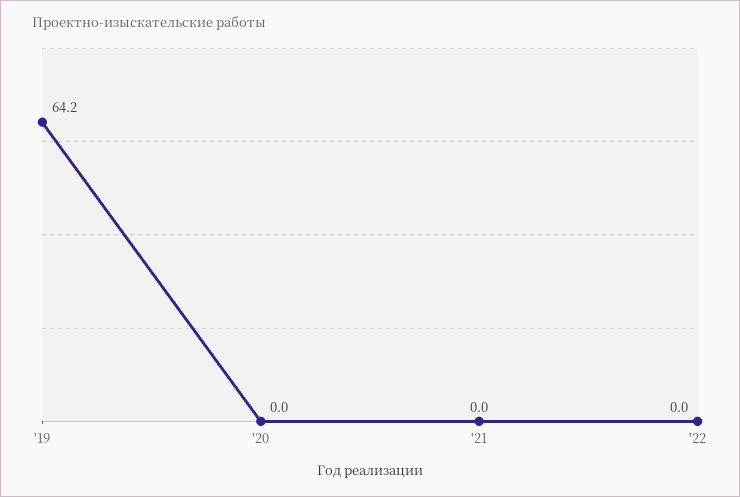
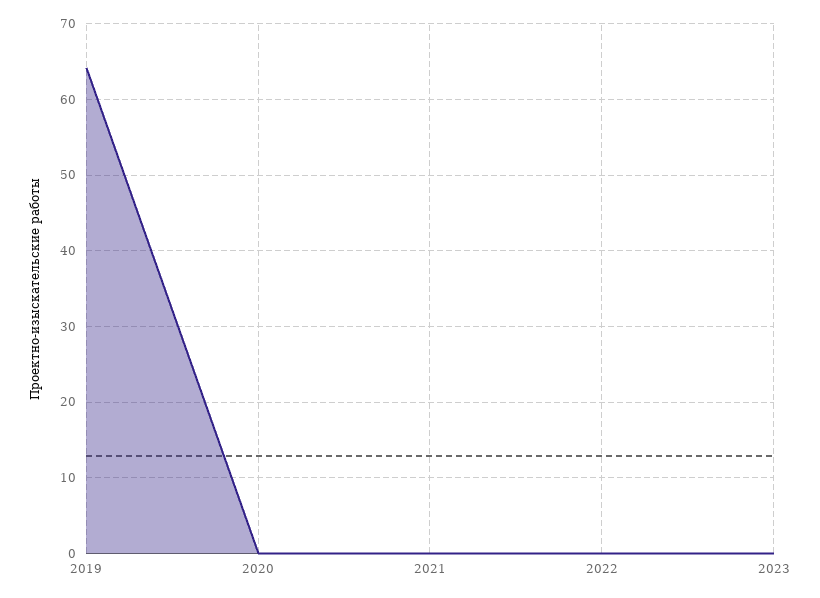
2023: none -> 0

